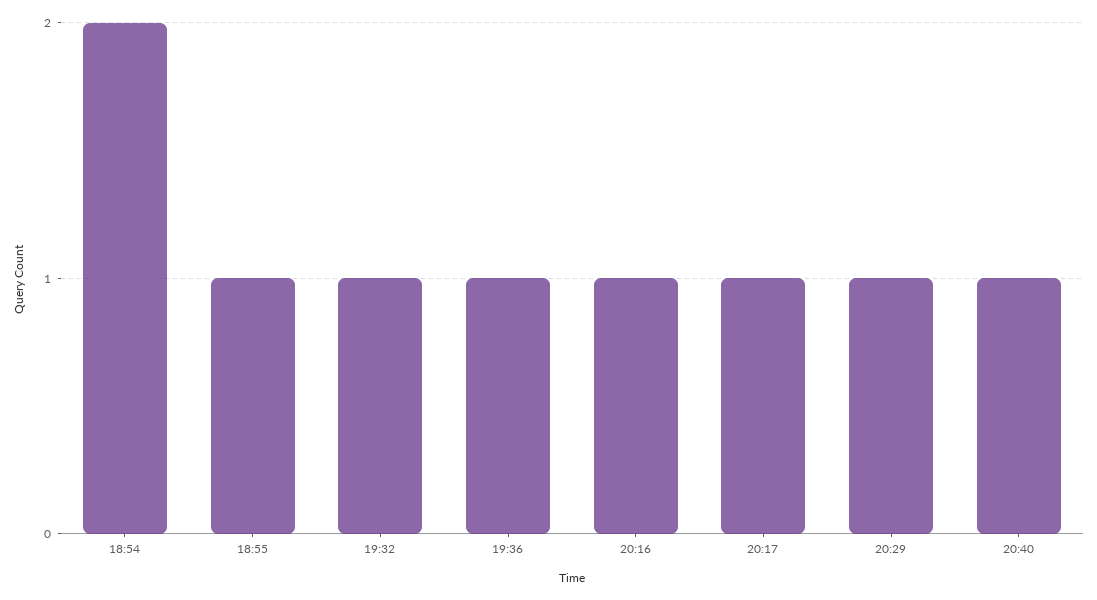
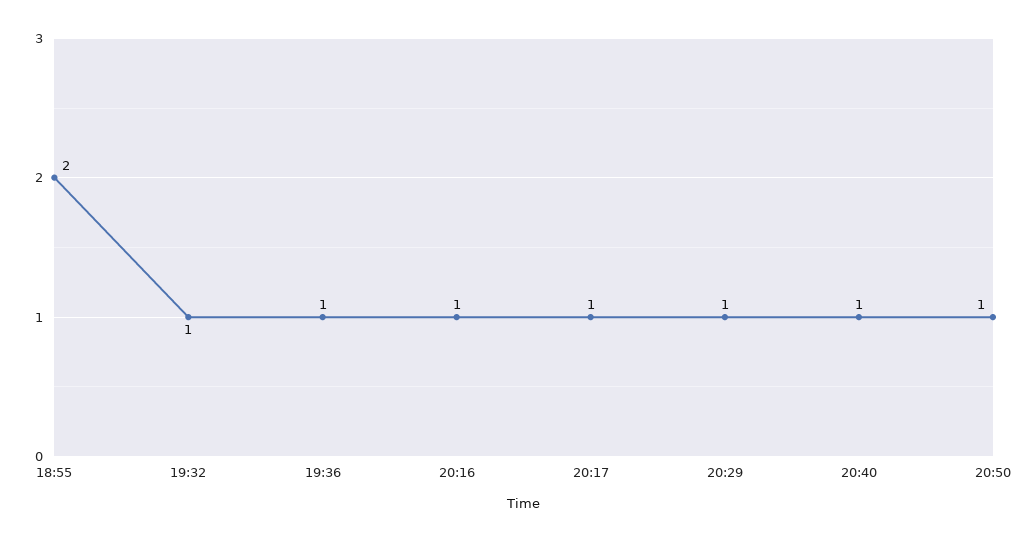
18:54: 2 -> none
18:55: 1 -> 2
20:50: none -> 1

